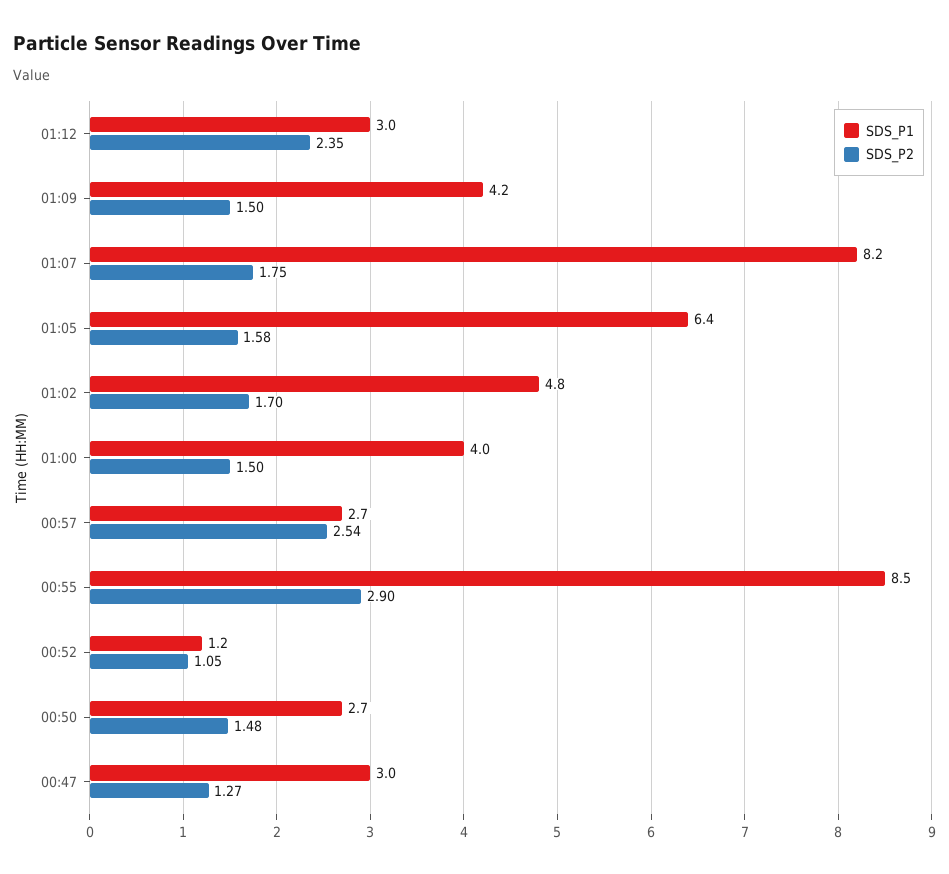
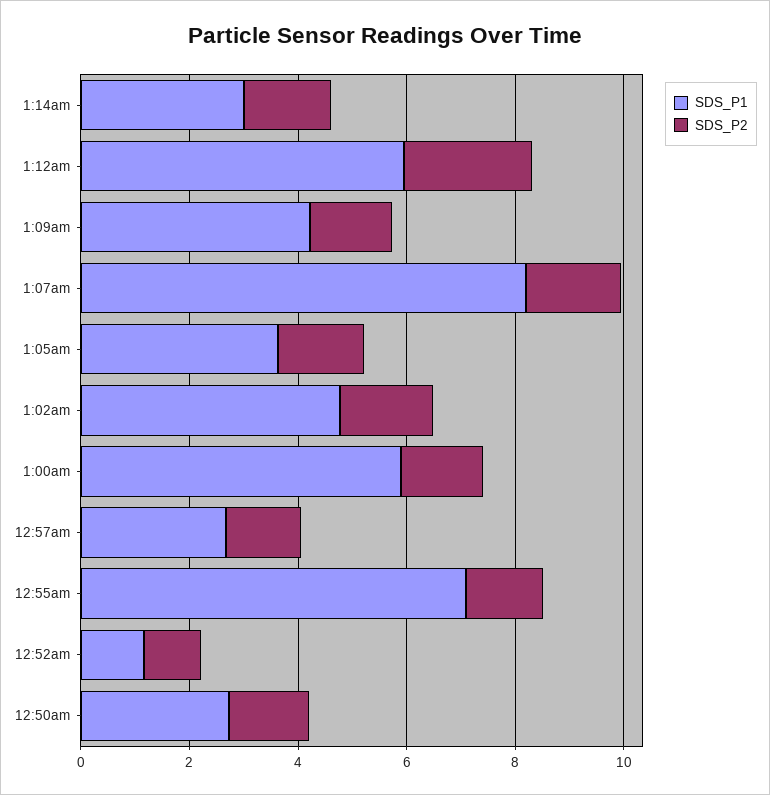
SDS_P1, 01:12: 3 -> 6
SDS_P1, 01:05: 6.4 -> 3.5
SDS_P1, 01:00: 4 -> 6
SDS_P2, 00:57: 2.54 -> 1.5
SDS_P1, 00:55: 8.5 -> 7
SDS_P2, 00:55: 2.9 -> 1.5
SDS_P1, 00:47: 3 -> none
SDS_P2, 00:47: 1.27 -> none
SDS_P1, 1:14am: none -> 3
SDS_P2, 1:14am: none -> 1.5

